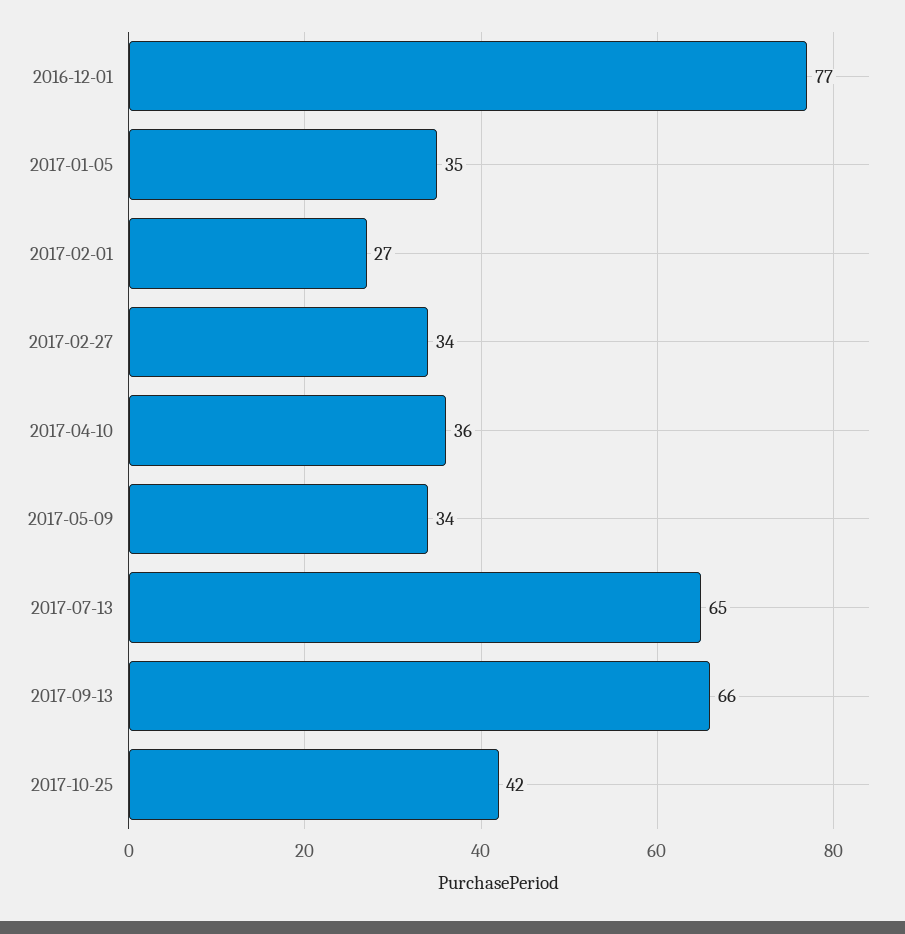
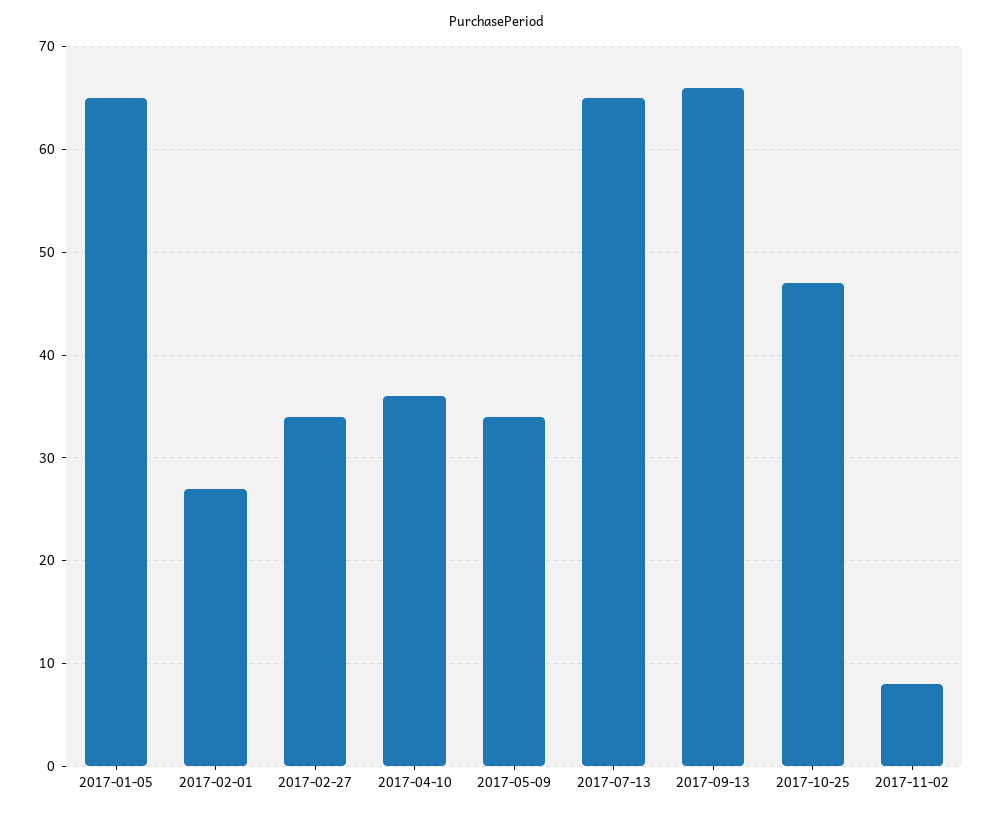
2016-12-01: 77 -> none
2017-01-05: 35 -> 65
2017-10-25: 42 -> 47
2017-11-02: none -> 8

